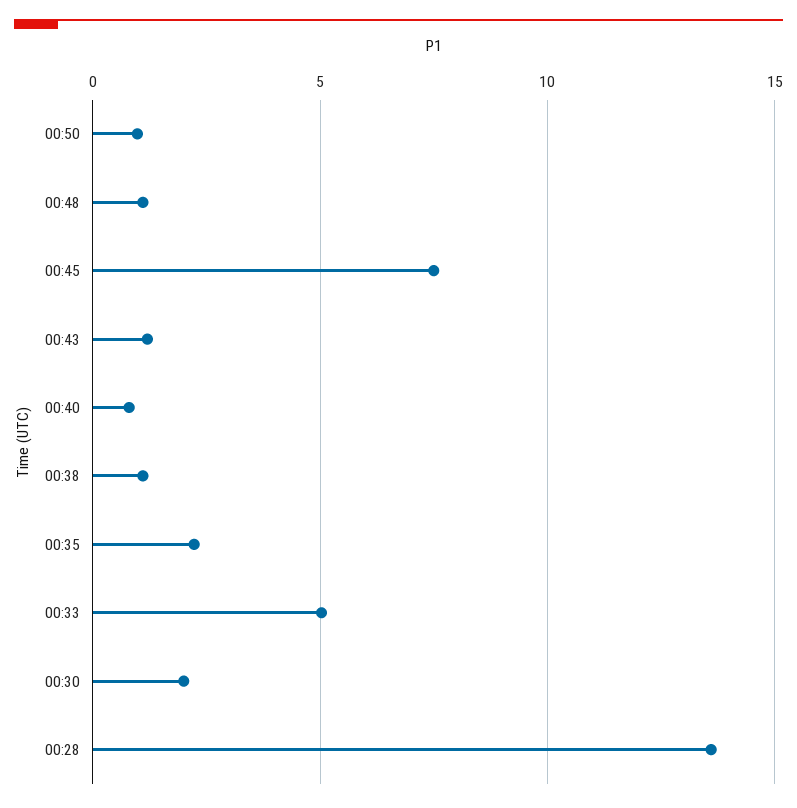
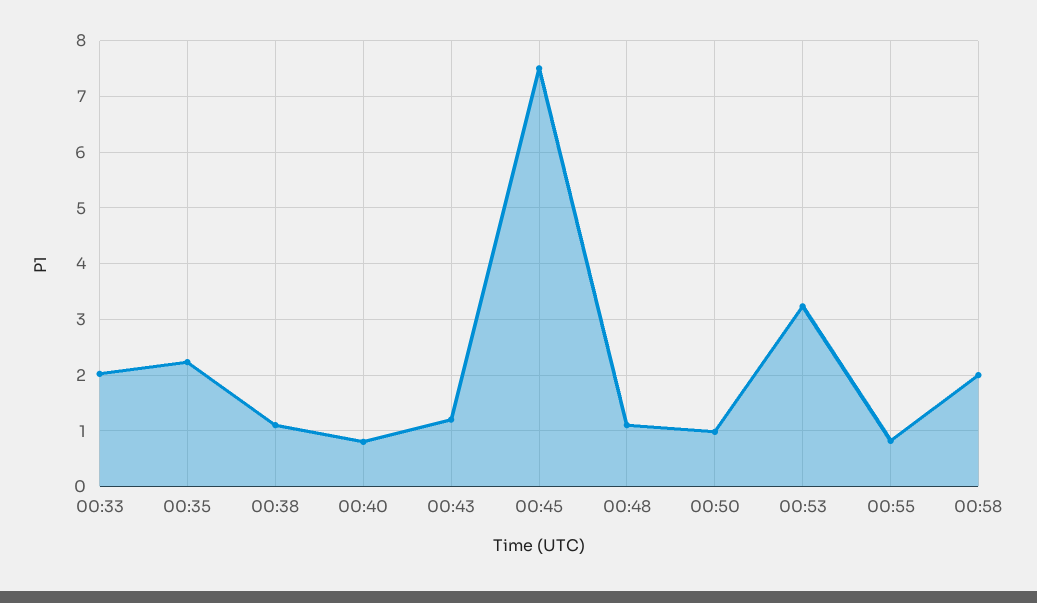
00:33: 5 -> 2
00:30: 2 -> none
00:28: 13.5 -> none
00:53: none -> 3.2
00:55: none -> 0.8
00:58: none -> 2

